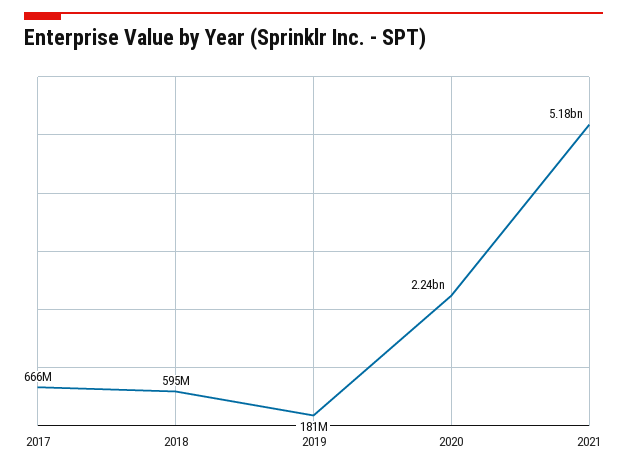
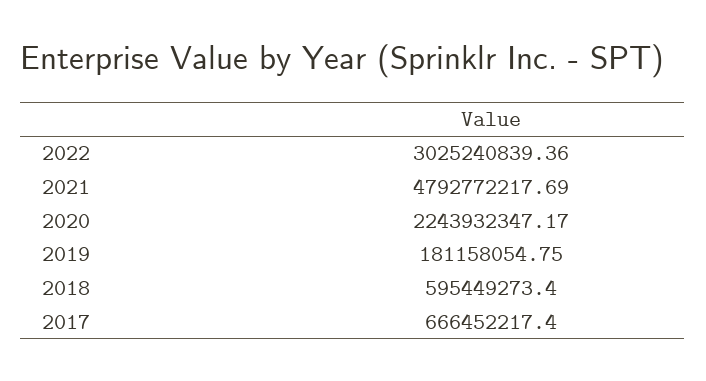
2021: 5180000000 -> 4792772217.69
2022: none -> 3025240839.36

